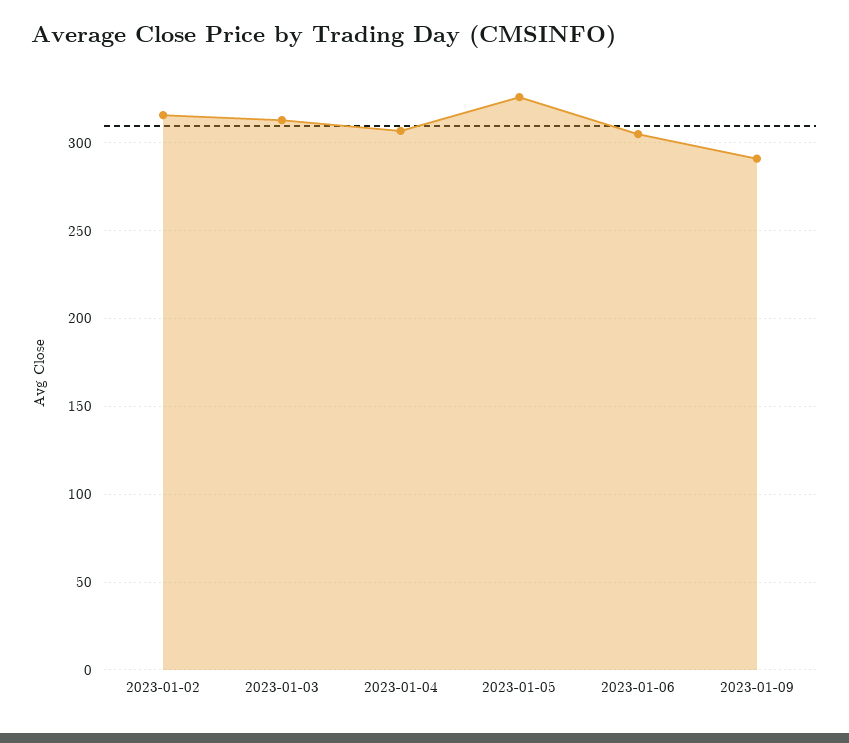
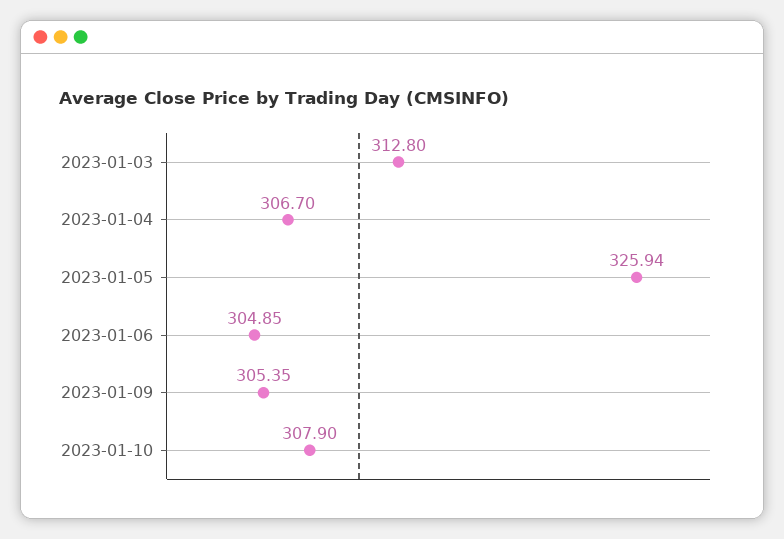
2023-01-02: 315 -> none
2023-01-09: 290 -> 305.35
2023-01-10: none -> 307.9

